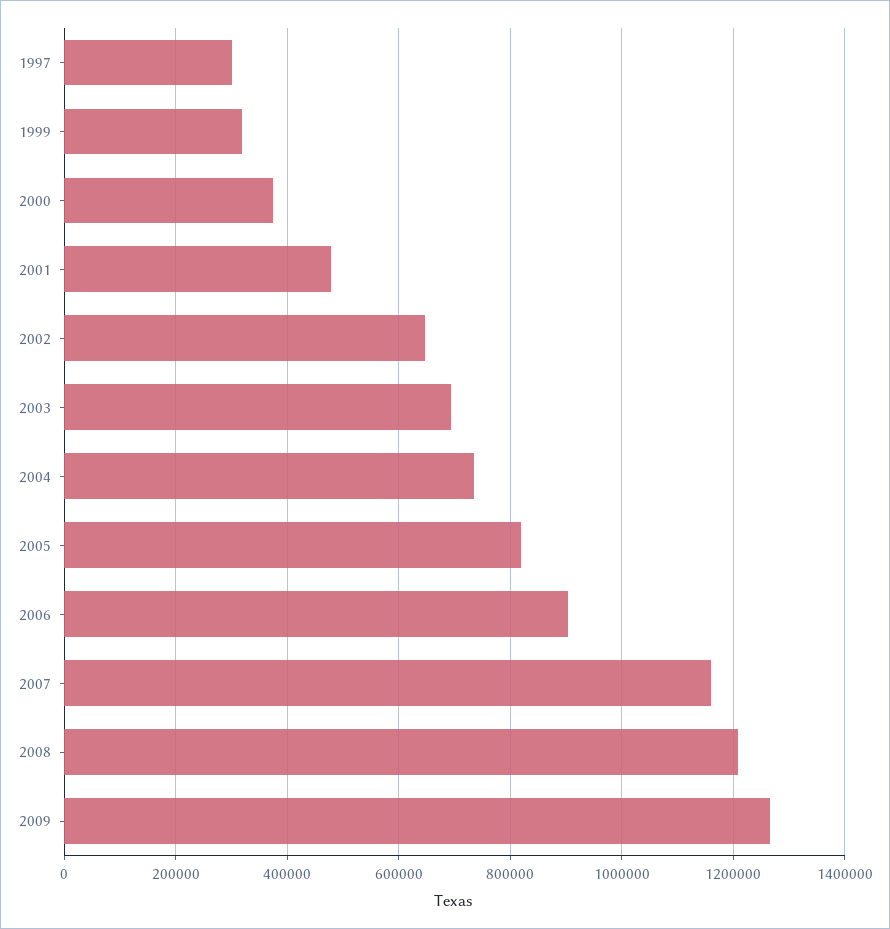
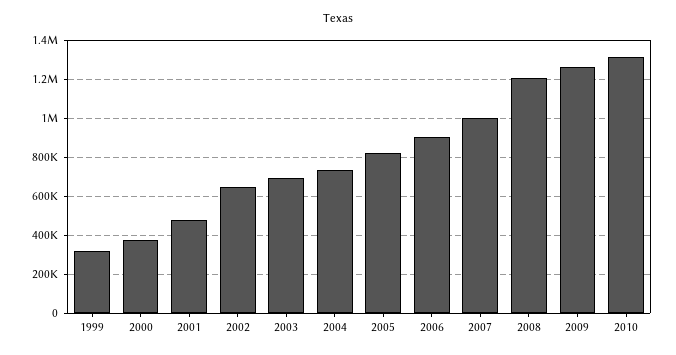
1997: 300000 -> none
2007: 1160000 -> 1000000
2010: none -> 1300000

